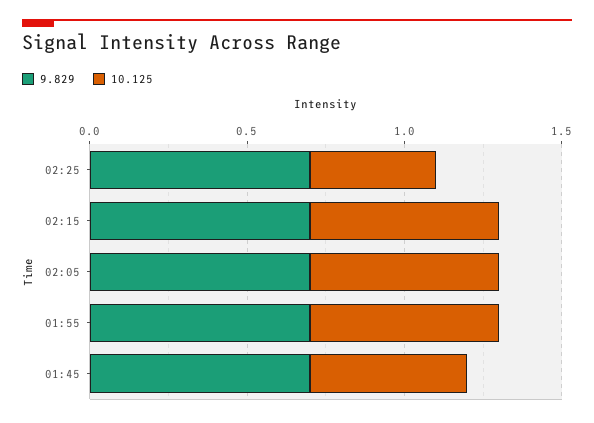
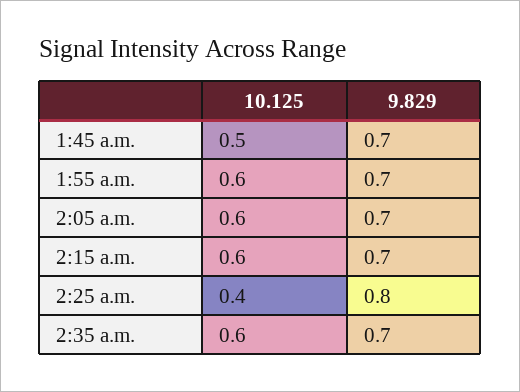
9.829, 02:25: 0.7 -> 0.8
10.125, 2:35 a.m.: none -> 0.6
9.829, 2:35 a.m.: none -> 0.7

